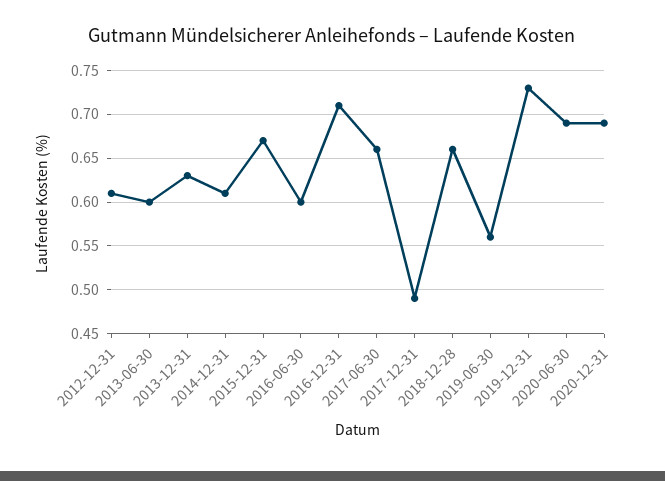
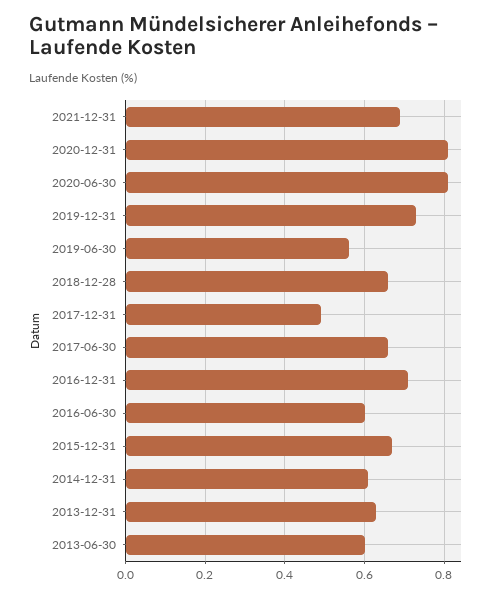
2012-12-31: 0.61 -> none
2020-06-30: 0.69 -> 0.8
2020-12-31: 0.69 -> 0.8
2021-12-31: none -> 0.7

